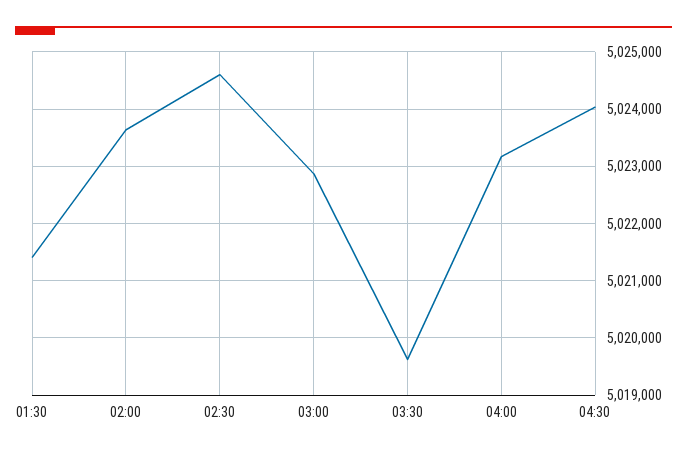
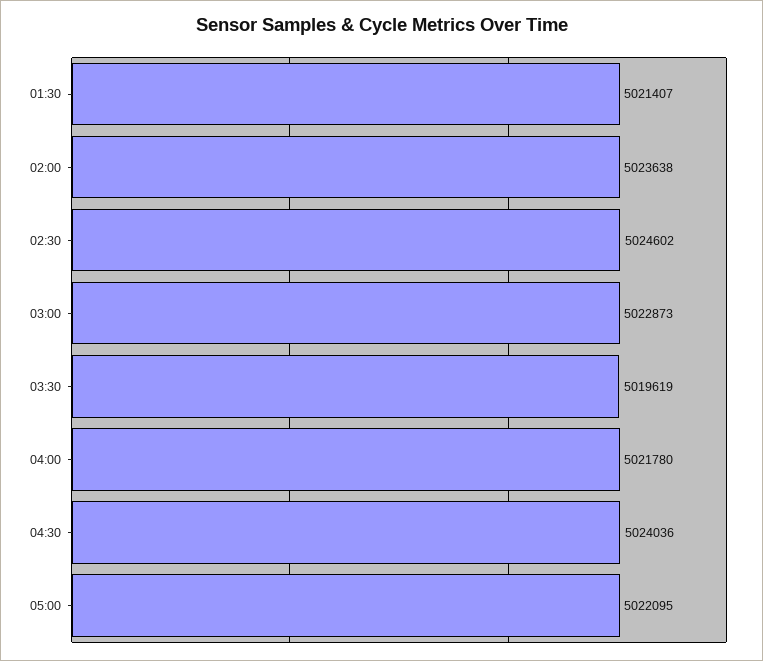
04:00: 5023200 -> 5021780
05:00: none -> 5022095

